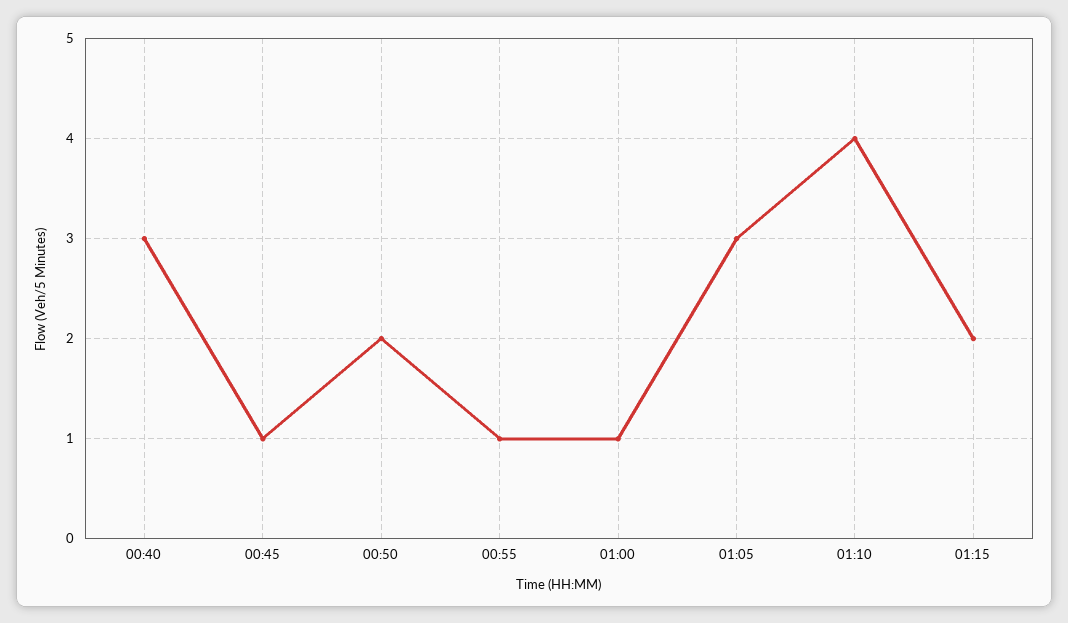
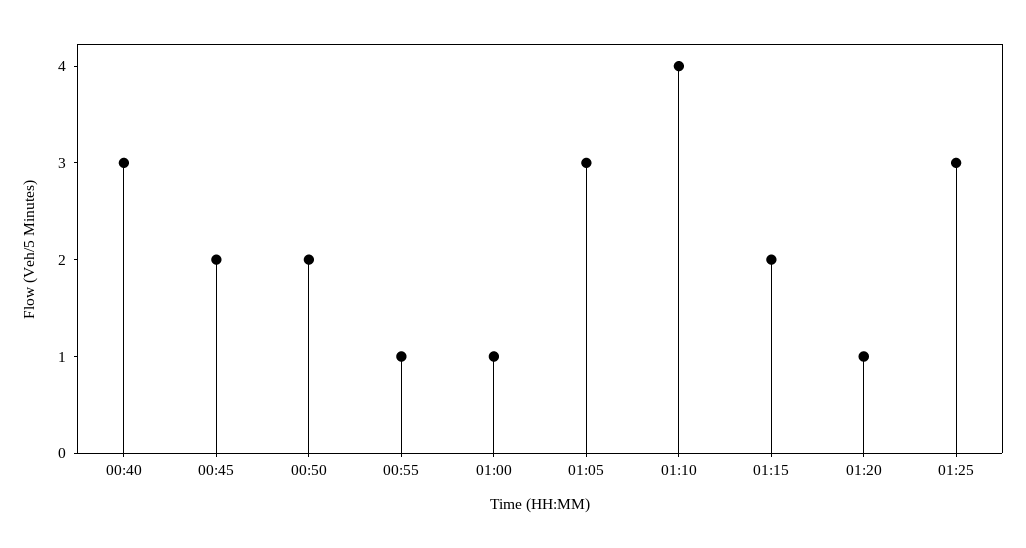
00:45: 1 -> 2
01:20: none -> 1
01:25: none -> 3

